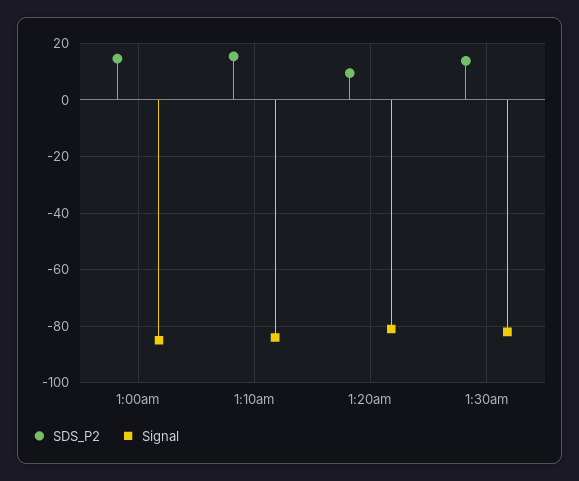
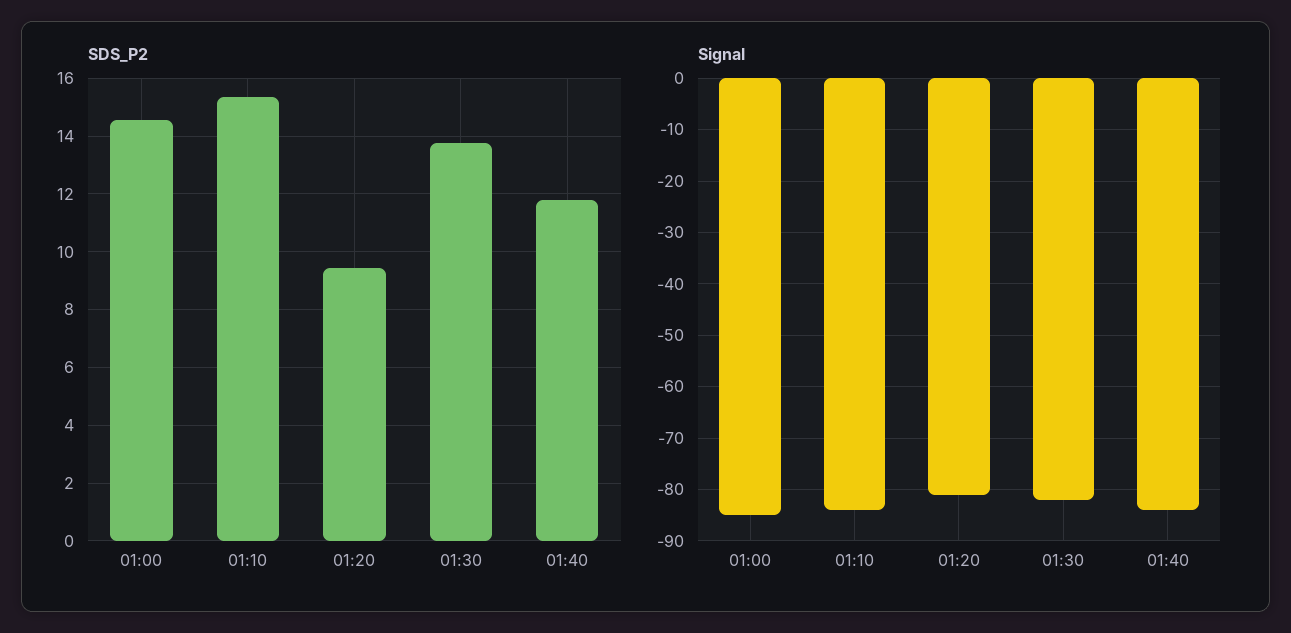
SDS_P2, 01:40: none -> 11.75
Signal, 01:40: none -> -85

